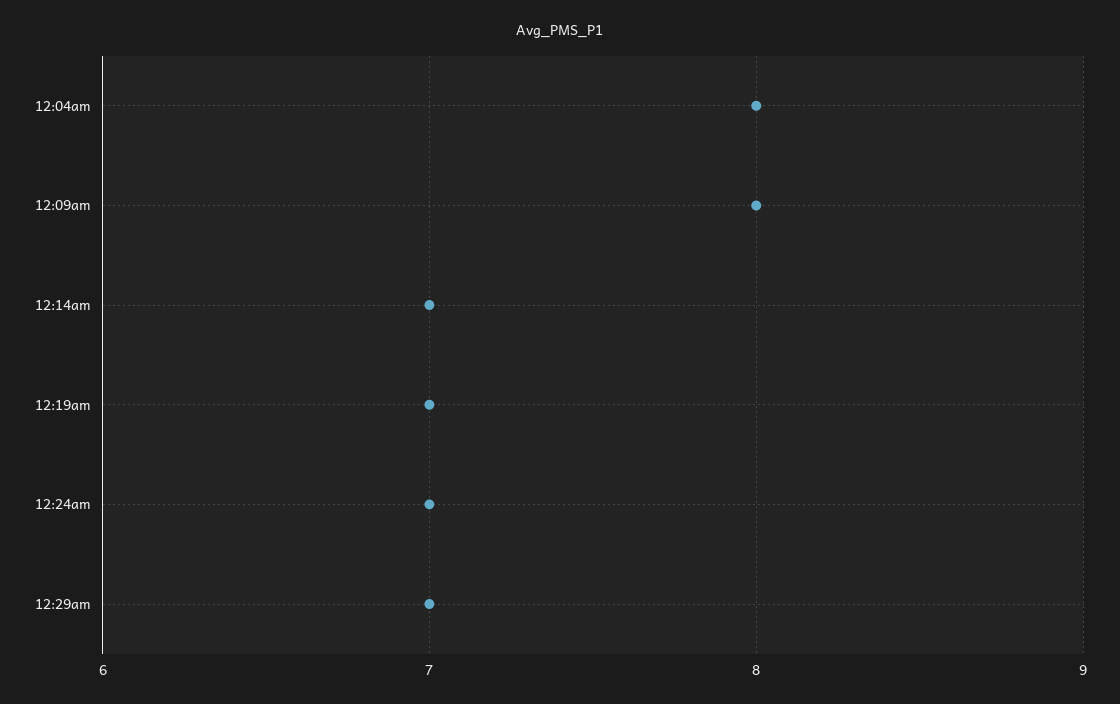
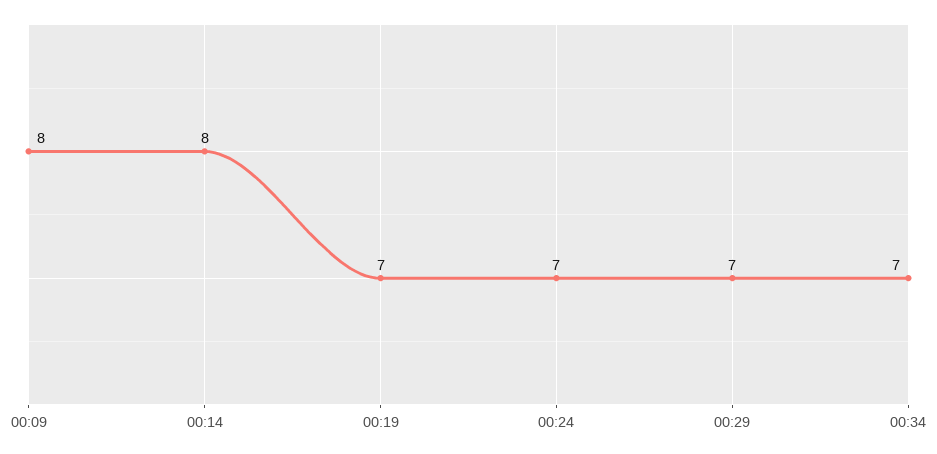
12:04am: 8 -> none
12:14am: 7 -> 8
00:34: none -> 7

